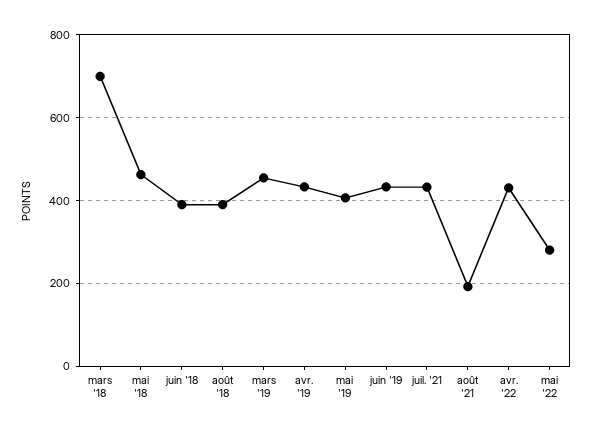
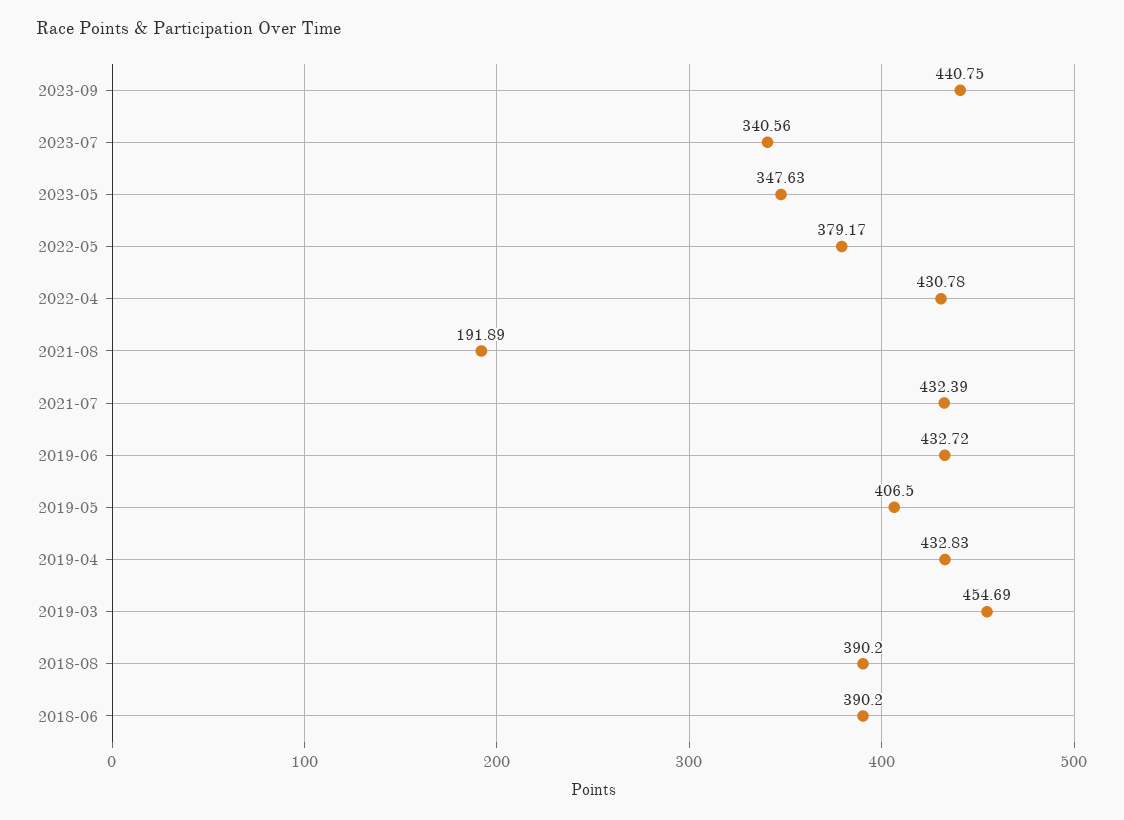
mars '18: 700 -> none
mai '18: 460 -> none
mai '22: 280 -> 379.17
2023-09: none -> 440.75
2023-07: none -> 340.56
2023-05: none -> 347.63

